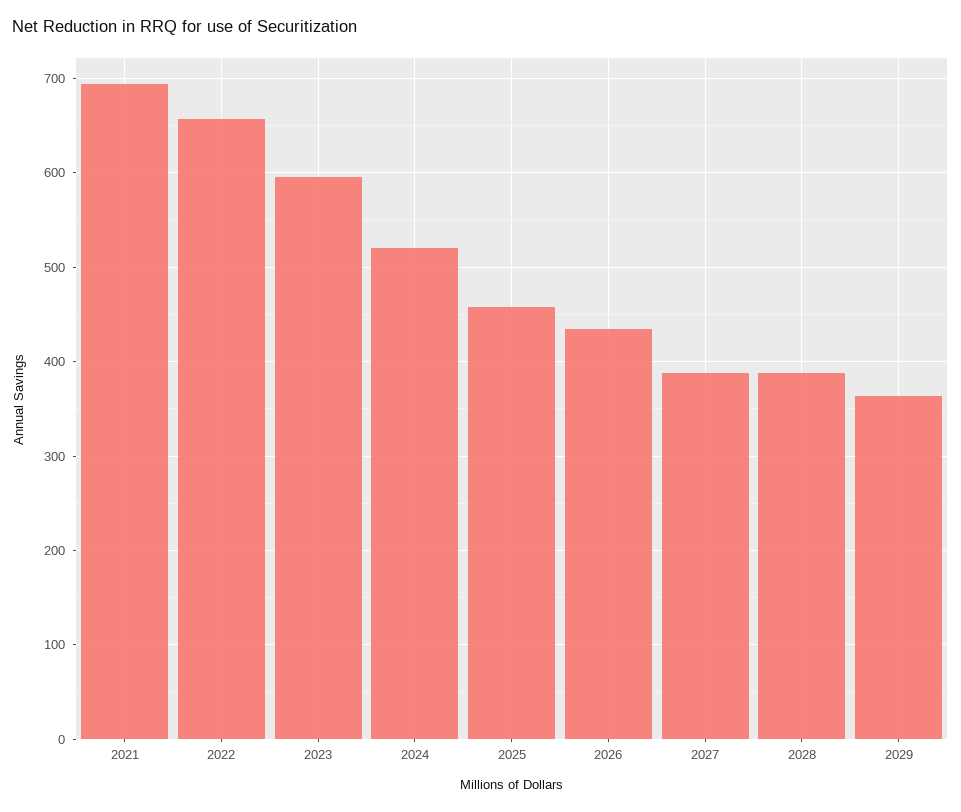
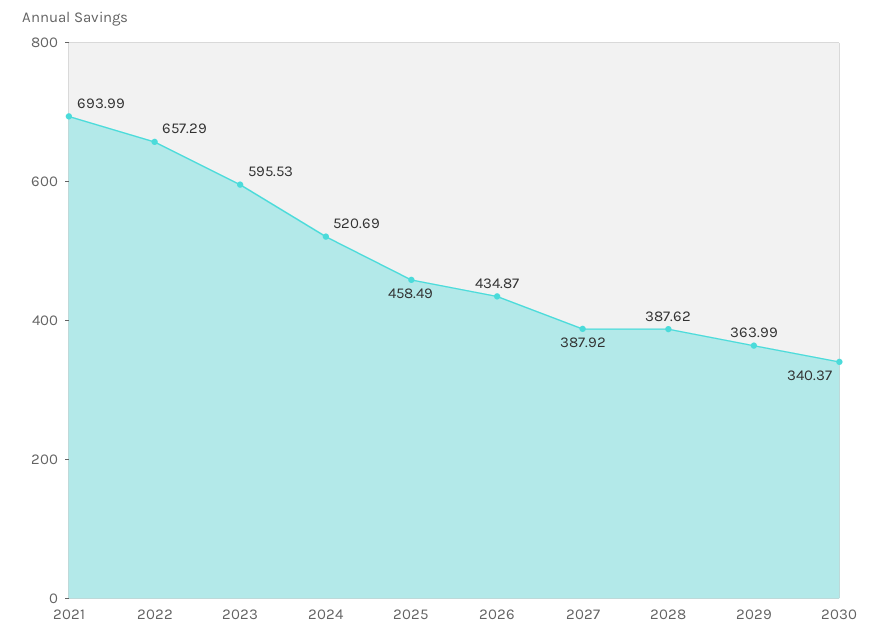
2030: none -> 340.37

